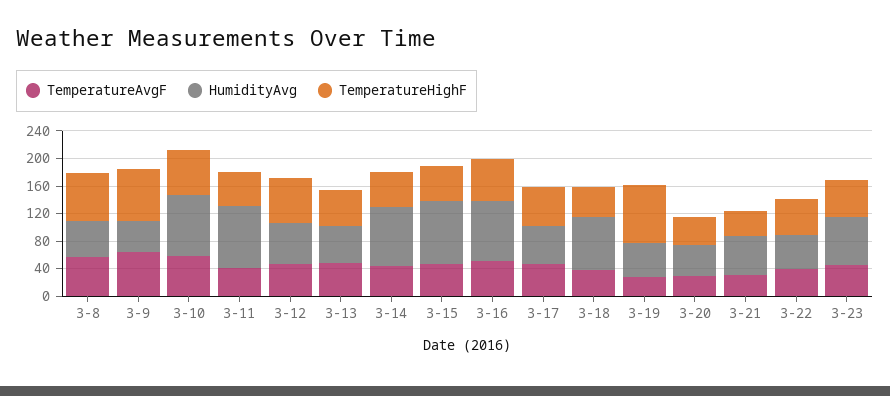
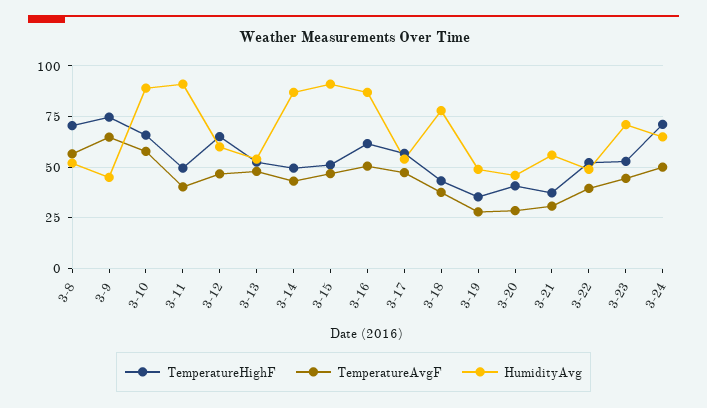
TemperatureHighF, 3-19: 80 -> 35
TemperatureHighF, 3-24: none -> 70
TemperatureAvgF, 3-24: none -> 50
HumidityAvg, 3-24: none -> 65

